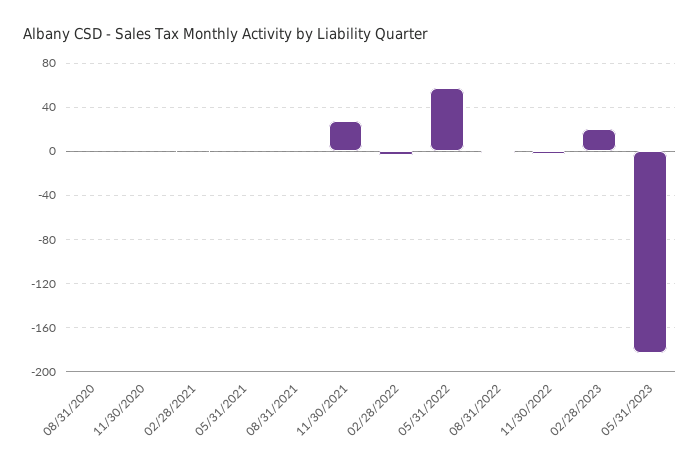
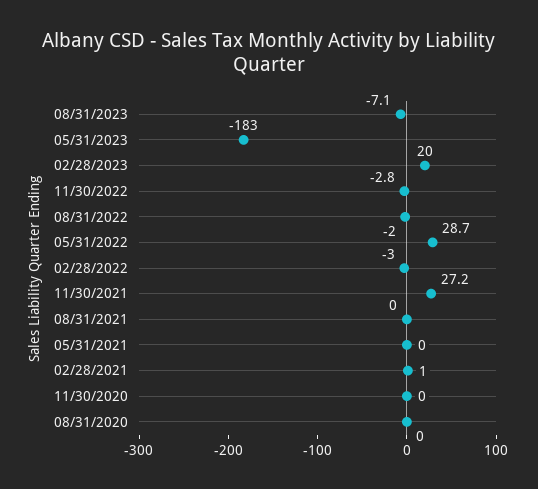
05/31/2022: 60 -> 28.7
08/31/2023: none -> -7.1

